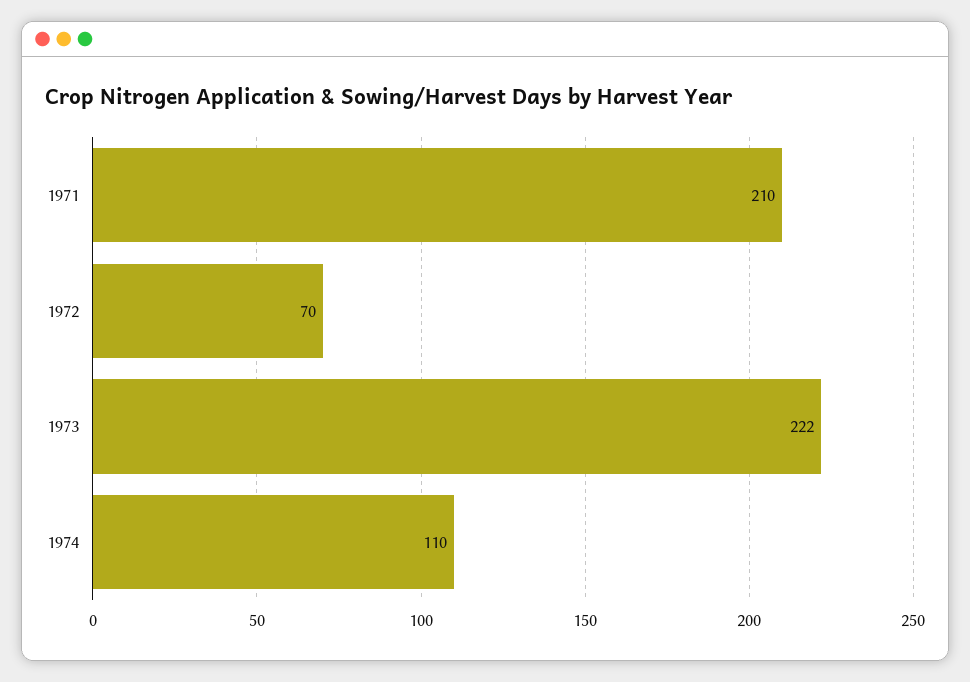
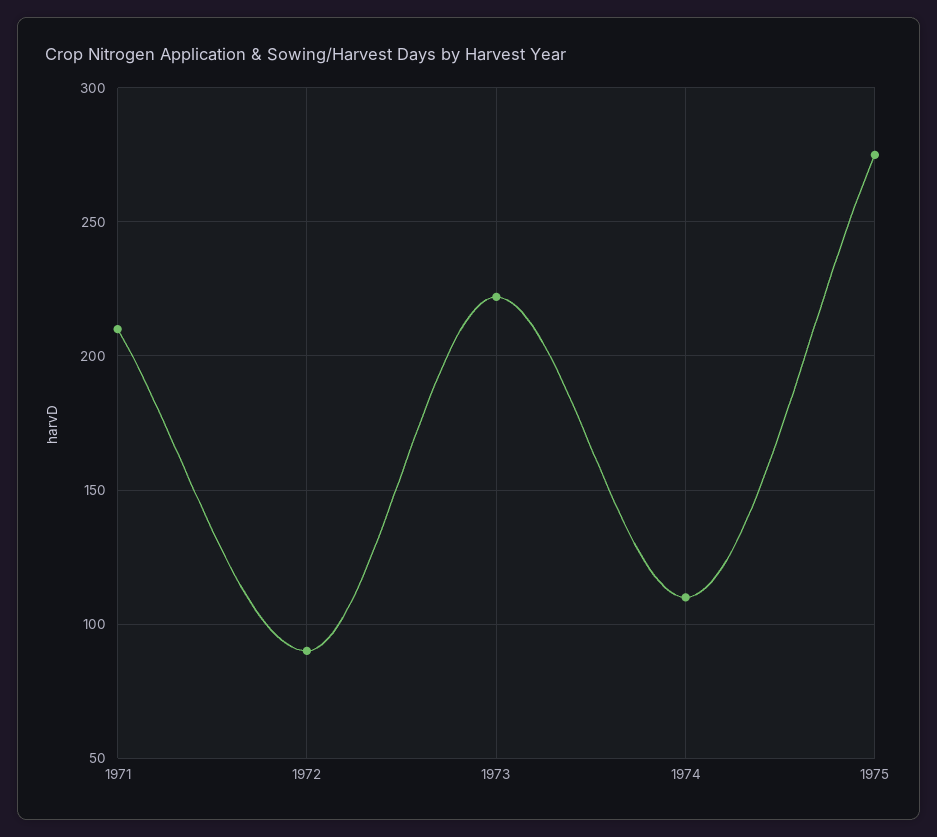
1972: 70 -> 90
1975: none -> 275

